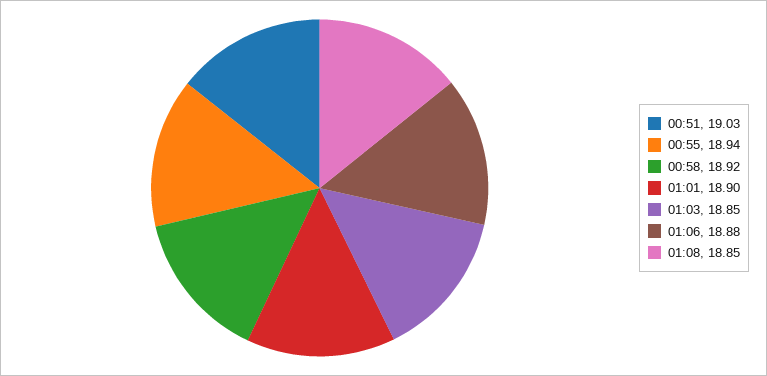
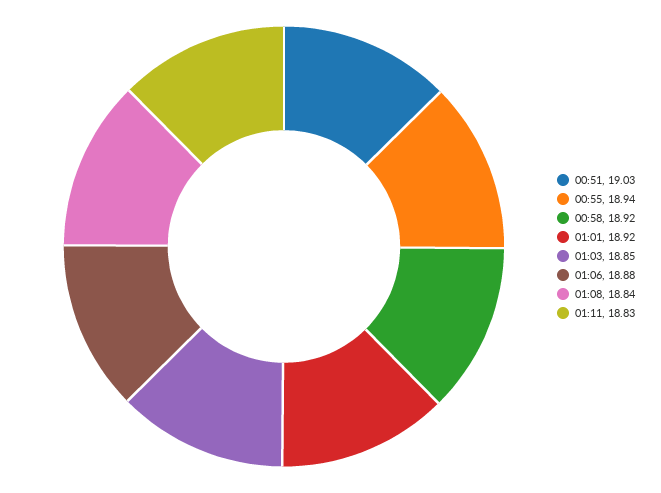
01:01: 18.9 -> 18.92
01:08: 18.85 -> 18.84
01:11: none -> 18.83

